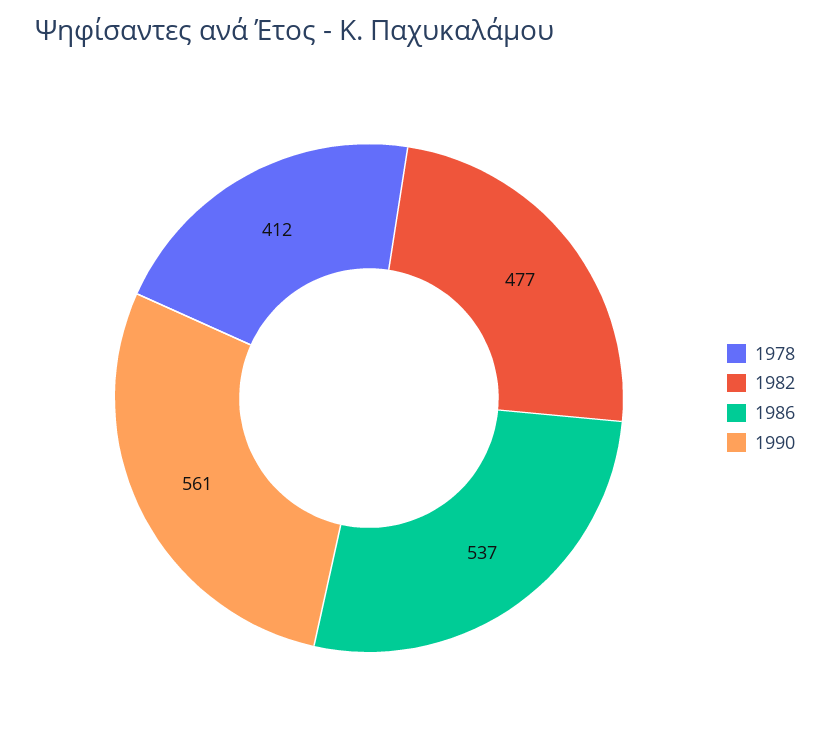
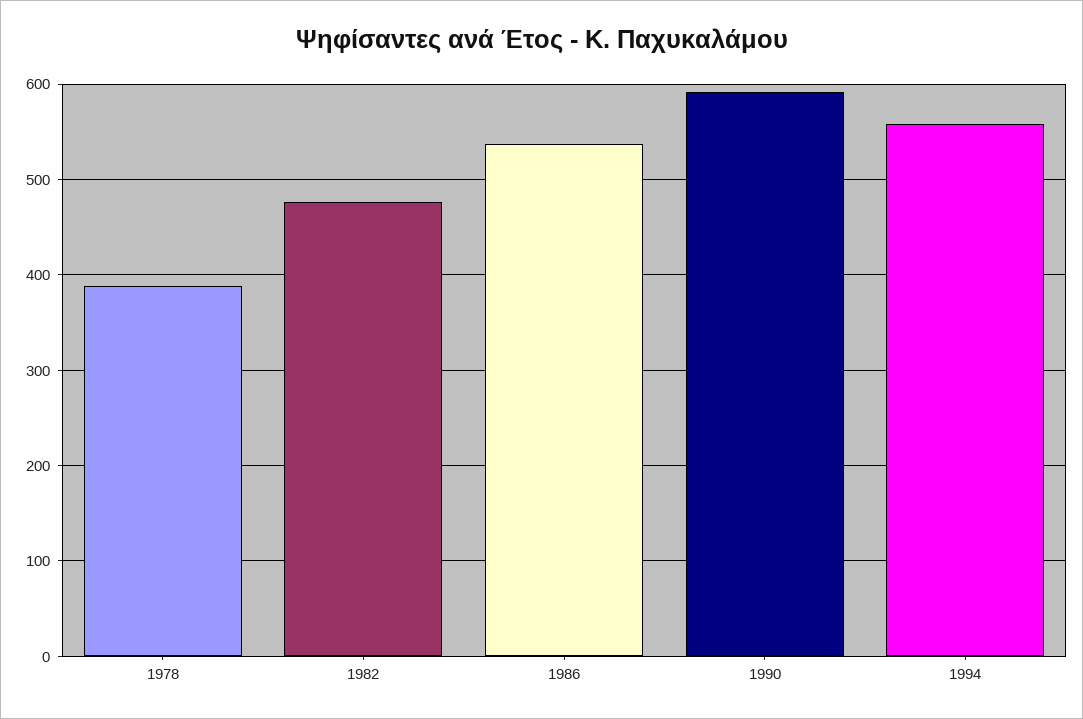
1978: 412 -> 390
1990: 561 -> 590
1994: none -> 560

